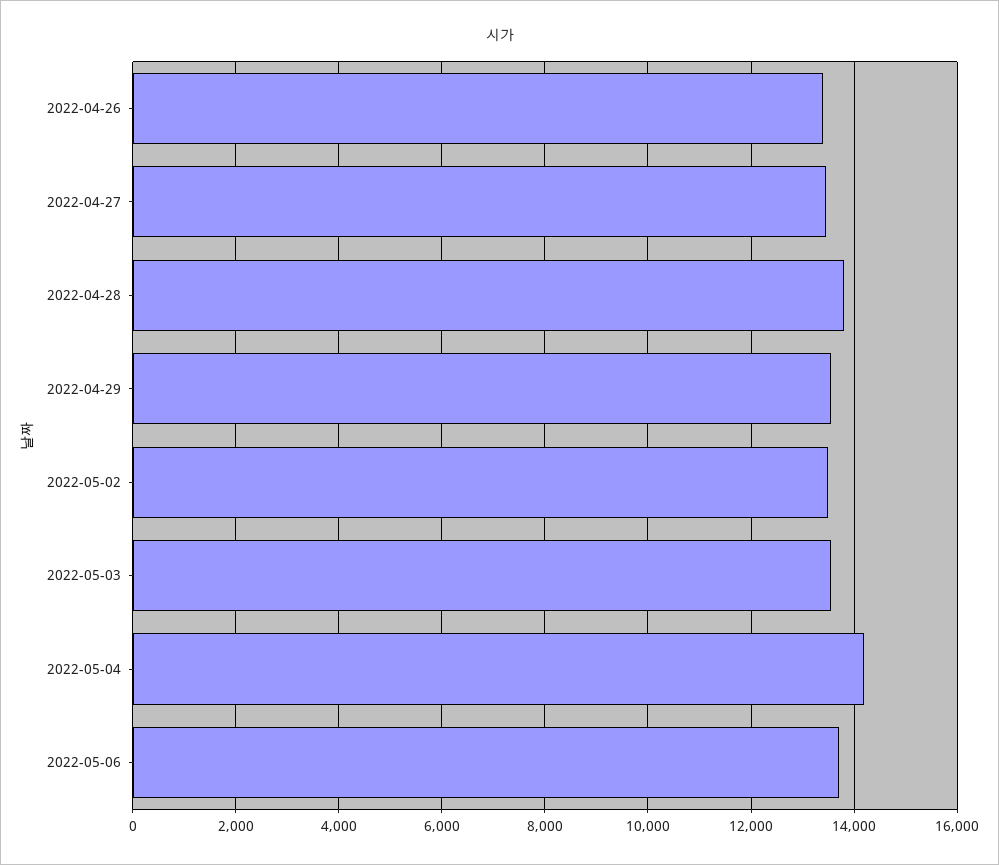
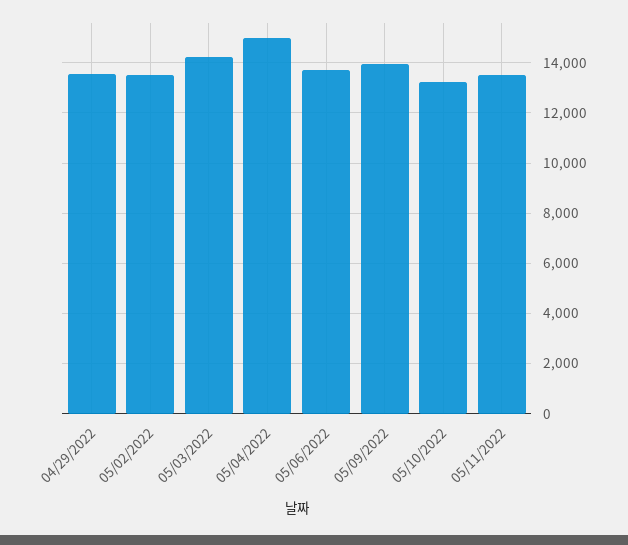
2022-04-26: 13400 -> none
2022-04-27: 13400 -> none
2022-04-28: 13800 -> none
2022-05-03: 13600 -> 14250
2022-05-04: 14200 -> 15000
05/09/2022: none -> 14000
05/10/2022: none -> 13250
05/11/2022: none -> 13500

